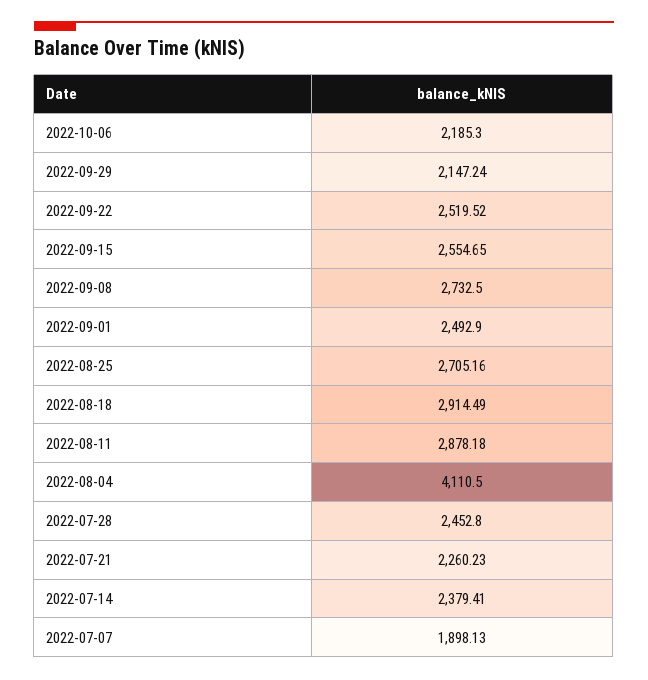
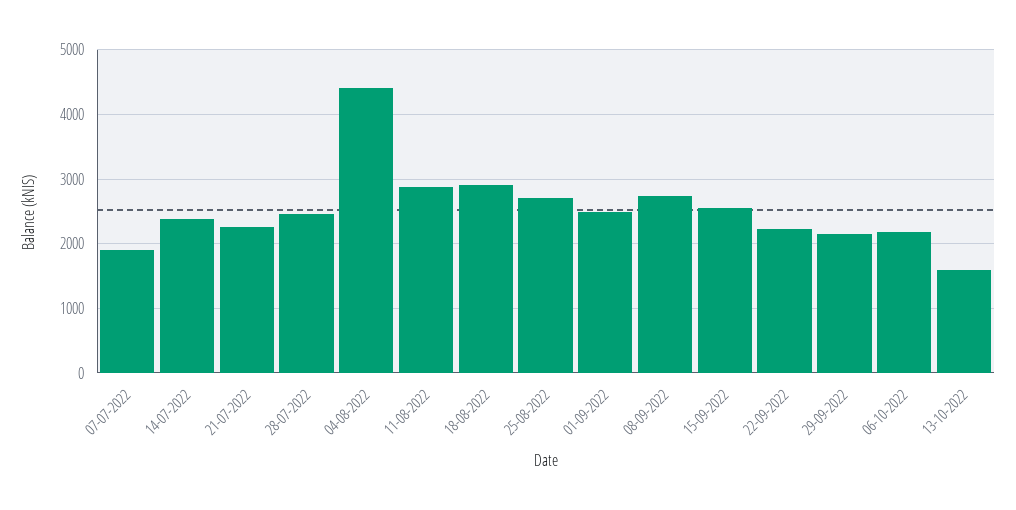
2022-09-22: 2519.52 -> 2200
2022-08-04: 4110.5 -> 4400
13-10-2022: none -> 1600

